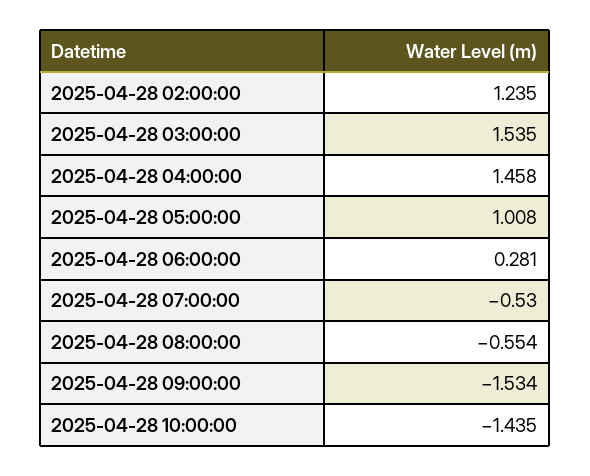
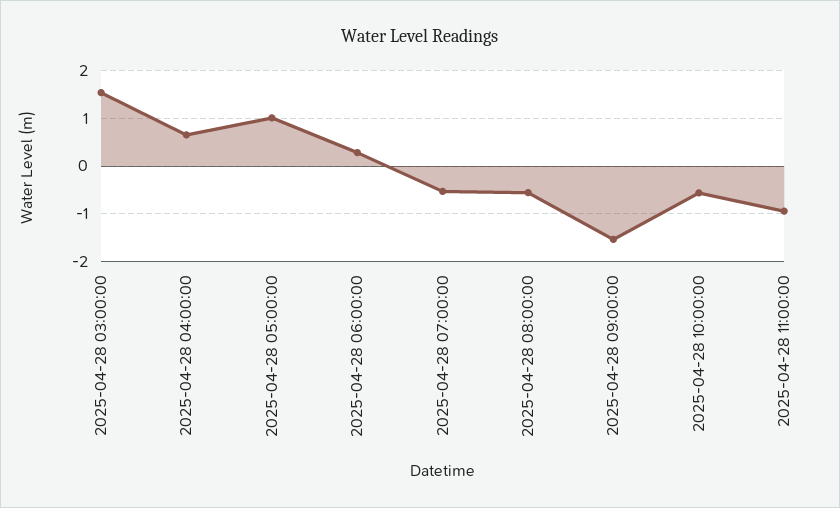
2025-04-28 02:00:00: 1.235 -> none
2025-04-28 04:00:00: 1.458 -> 0.6
2025-04-28 10:00:00: -1.435 -> -0.6
2025-04-28 11:00:00: none -> -1

